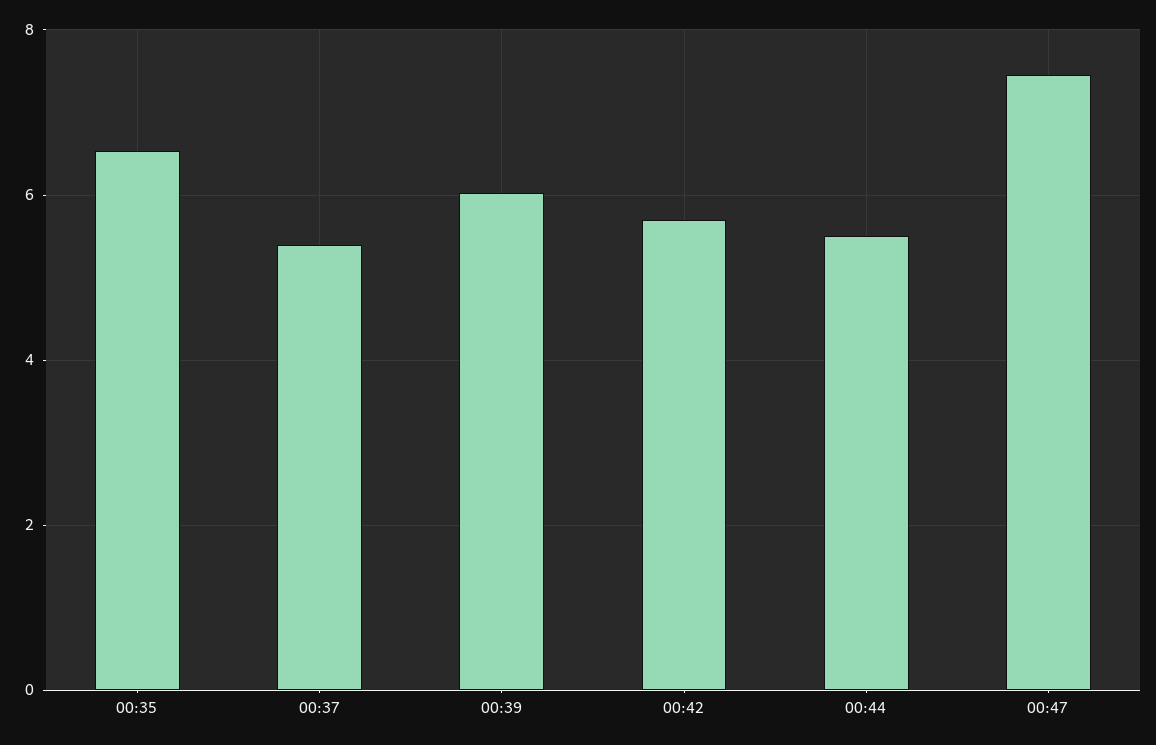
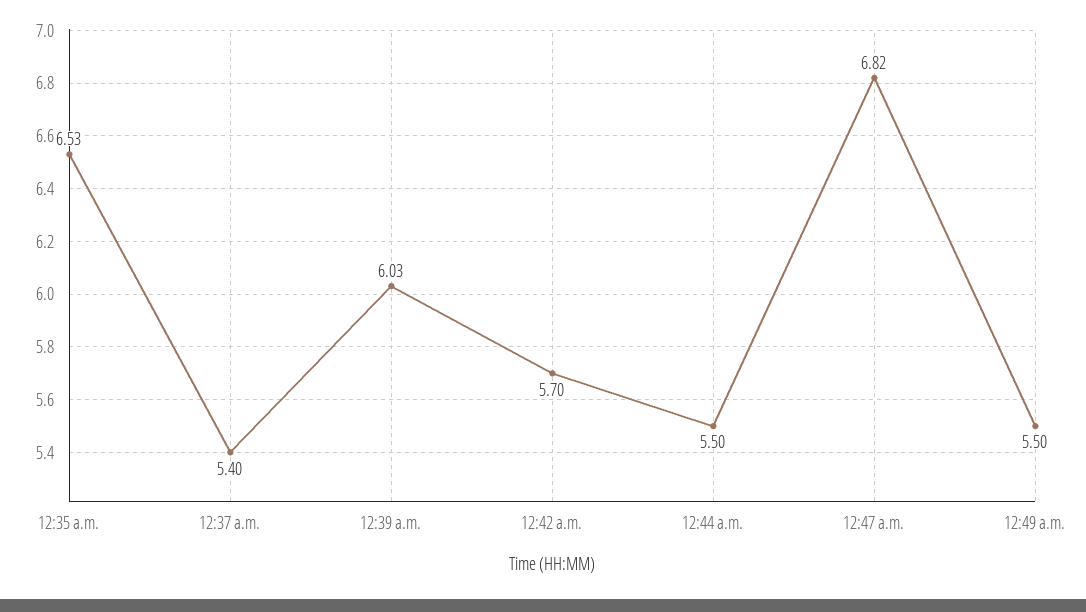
00:47: 7.4 -> 6.82
12:49 a.m.: none -> 5.5

